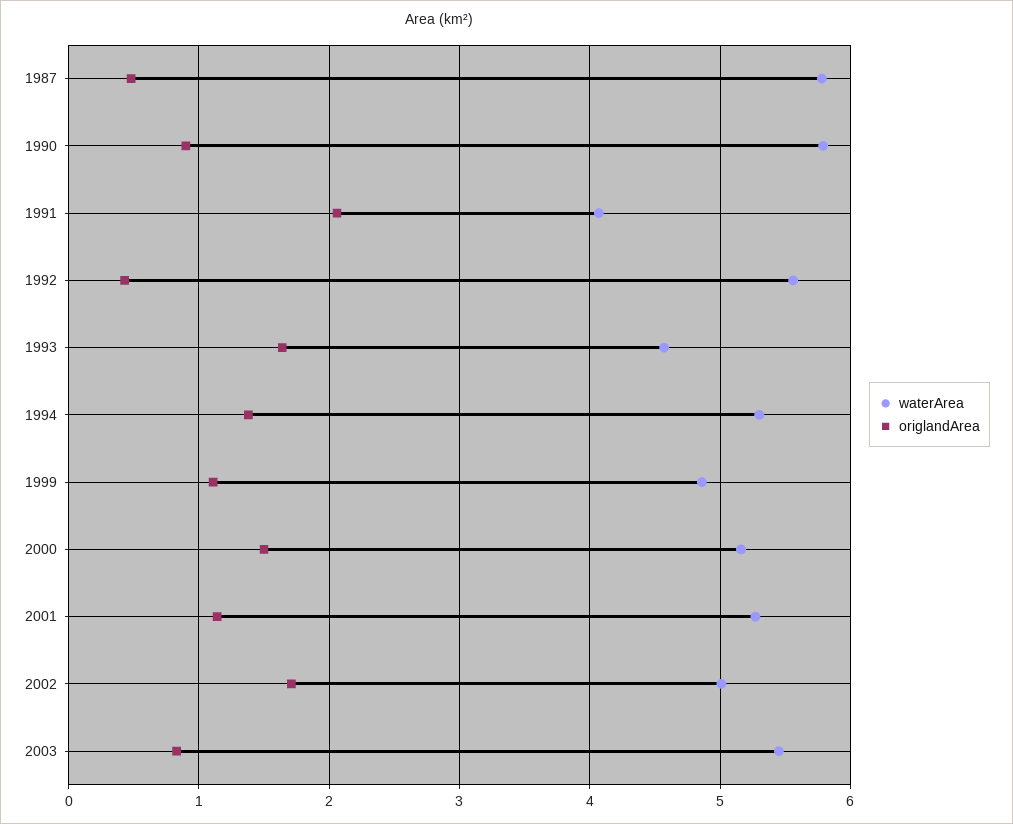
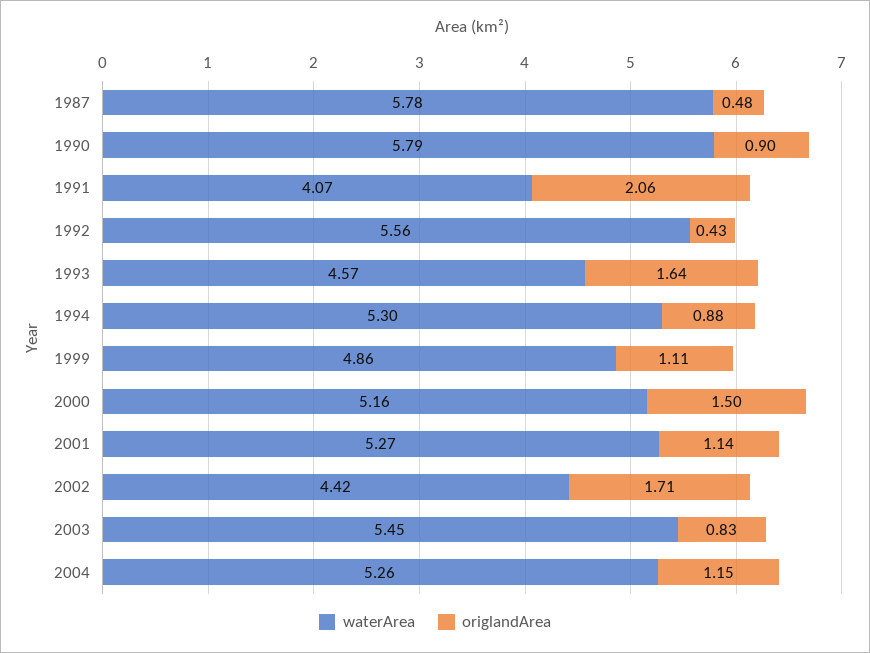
origlandArea, 1994: 1.4 -> 0.88
waterArea, 2002: 5 -> 4.42
waterArea, 2004: none -> 5.26
origlandArea, 2004: none -> 1.15

